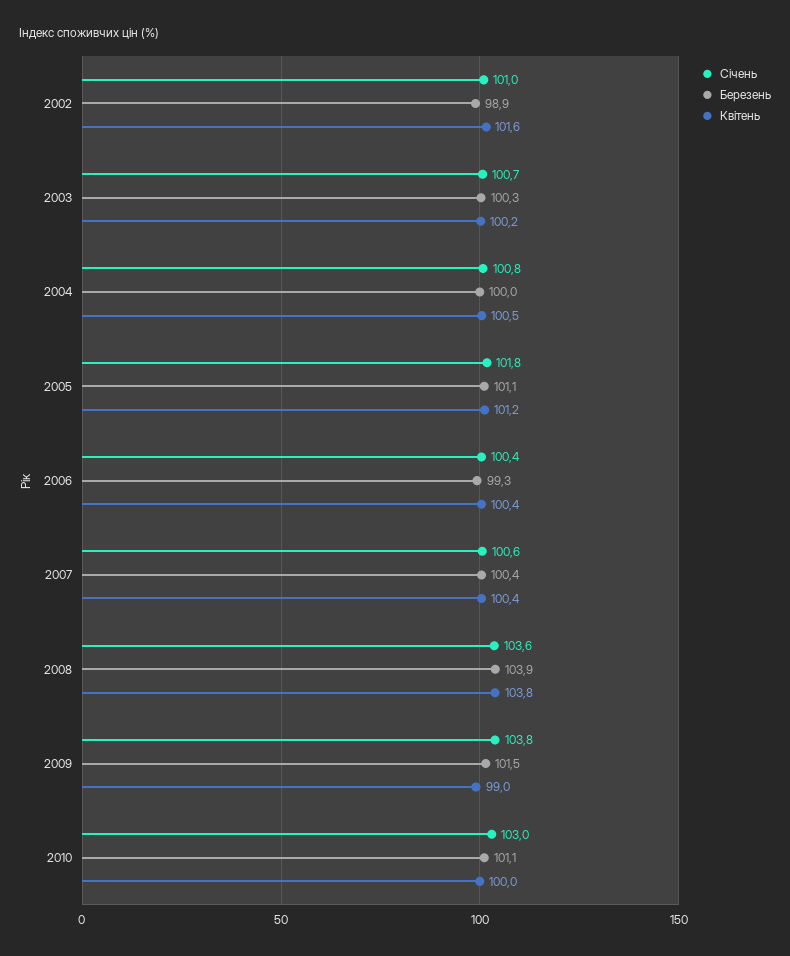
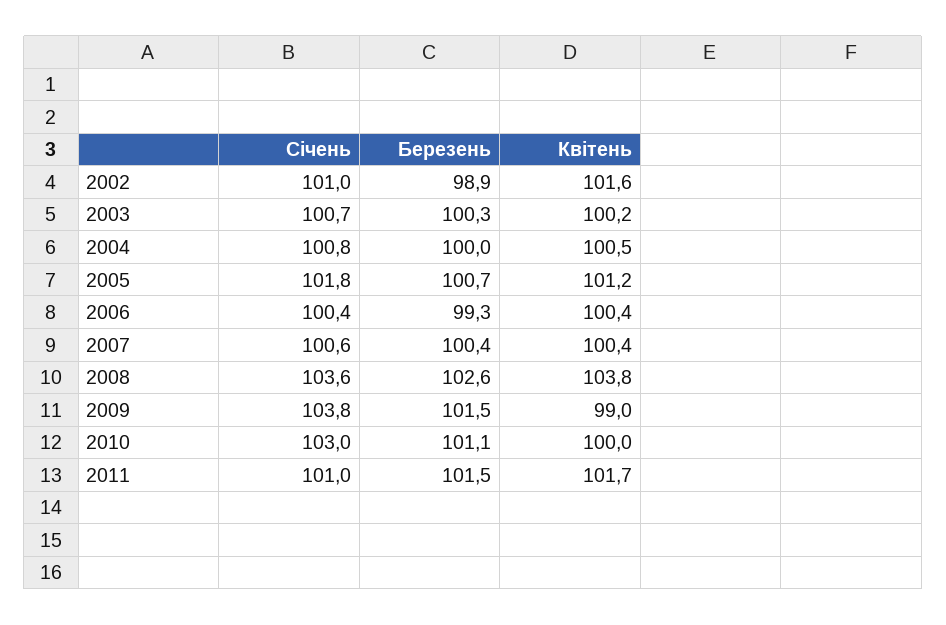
Березень, 2005: 101.1 -> 100.7
Березень, 2008: 103.9 -> 102.6
Січень, 2011: none -> 101
Березень, 2011: none -> 101.5
Квітень, 2011: none -> 101.7

